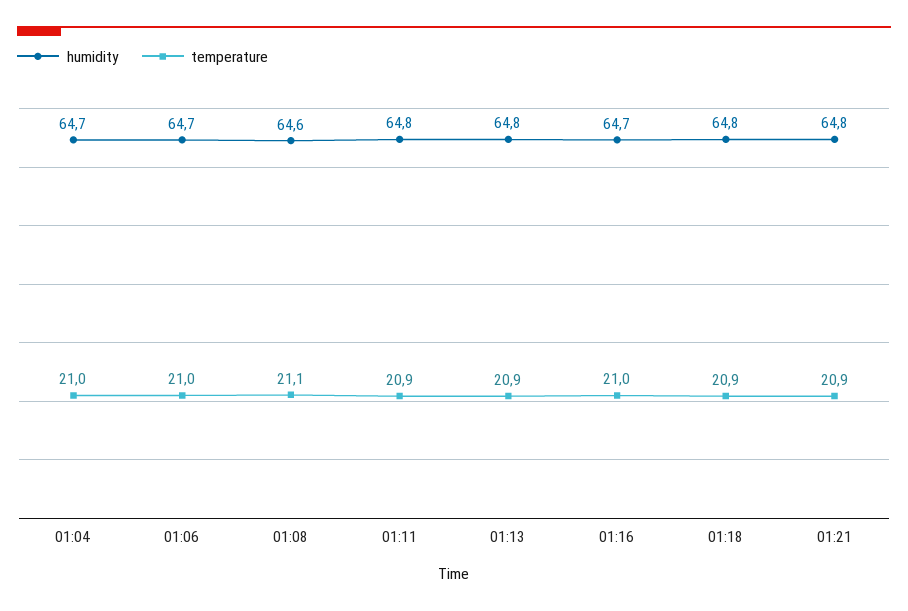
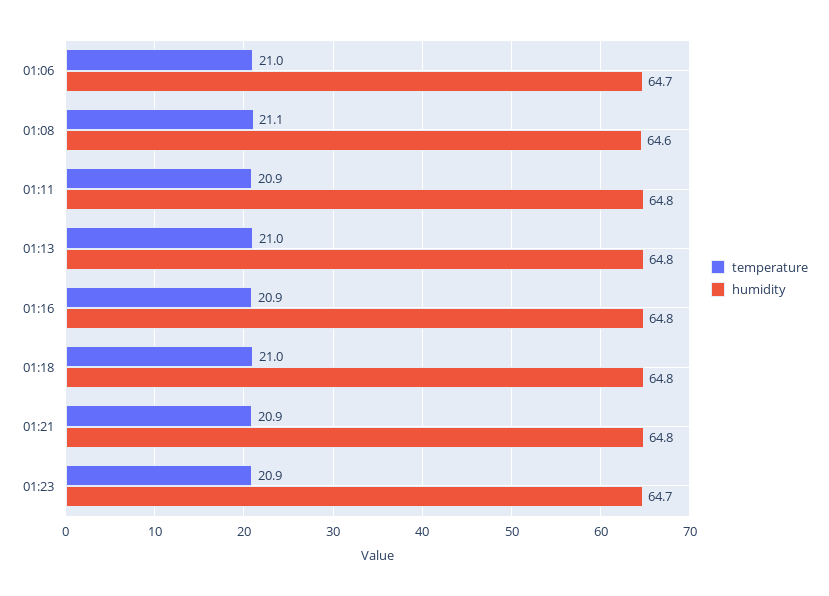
humidity, 01:04: 64.7 -> none
temperature, 01:04: 21 -> none
temperature, 01:13: 20.9 -> 21
humidity, 01:16: 64.7 -> 64.8
temperature, 01:16: 21 -> 20.9
temperature, 01:18: 20.9 -> 21
temperature, 01:23: none -> 20.9
humidity, 01:23: none -> 64.7

